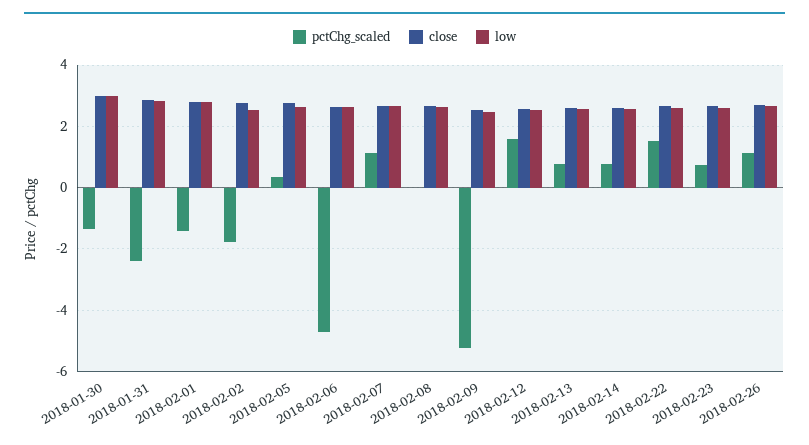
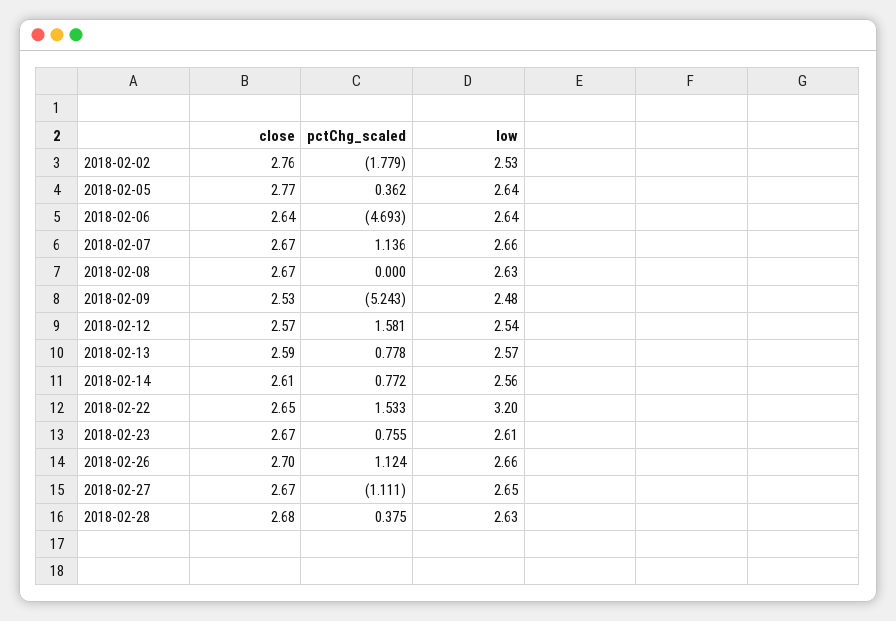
pctChg_scaled, 2018-01-30: -1.4 -> none
close, 2018-01-30: 3 -> none
low, 2018-01-30: 3 -> none
pctChg_scaled, 2018-01-31: -2.4 -> none
close, 2018-01-31: 2.8 -> none
low, 2018-01-31: 2.8 -> none
pctChg_scaled, 2018-02-01: -1.4 -> none
close, 2018-02-01: 2.8 -> none
low, 2018-02-01: 2.8 -> none
low, 2018-02-22: 2.6 -> 3.2
close, 2018-02-27: none -> 2.67
pctChg_scaled, 2018-02-27: none -> -1.111
low, 2018-02-27: none -> 2.65
close, 2018-02-28: none -> 2.68
pctChg_scaled, 2018-02-28: none -> 0.375
low, 2018-02-28: none -> 2.63

